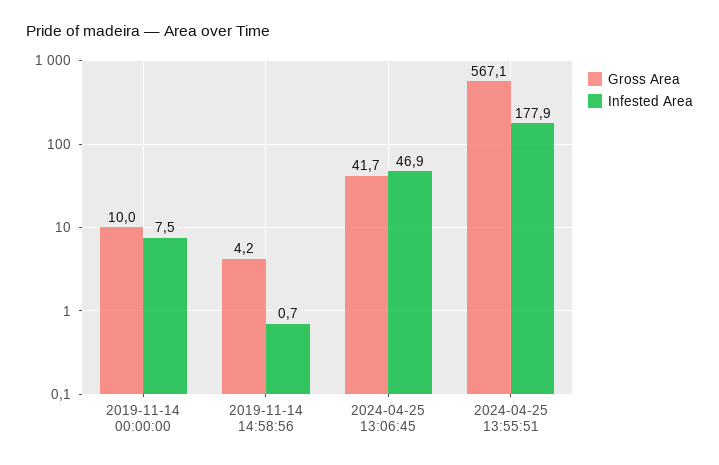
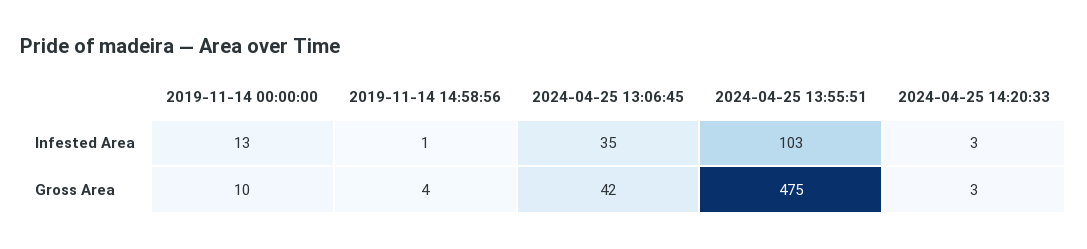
Infested Area, 2019-11-14 00:00:00: 7.5 -> 13
Infested Area, 2024-04-25 13:06:45: 46.9 -> 35
Gross Area, 2024-04-25 13:55:51: 567.1 -> 475
Infested Area, 2024-04-25 13:55:51: 177.9 -> 103
Infested Area, 2024-04-25 14:20:33: none -> 3
Gross Area, 2024-04-25 14:20:33: none -> 3

